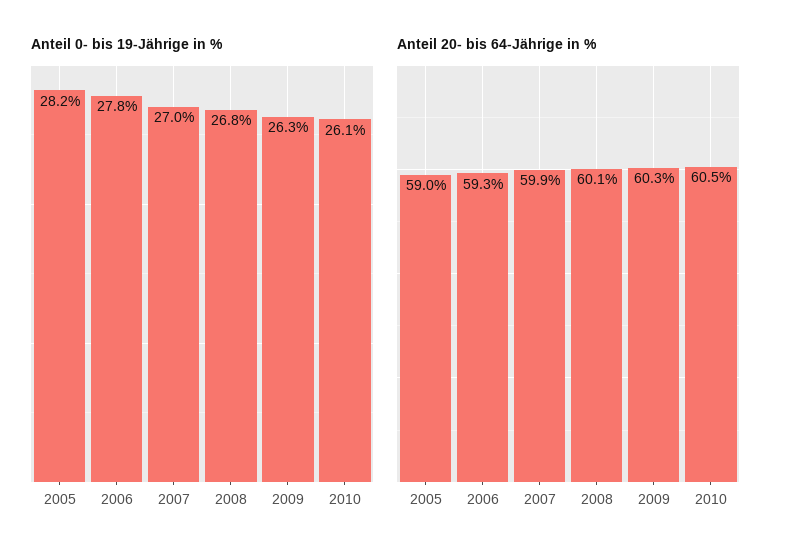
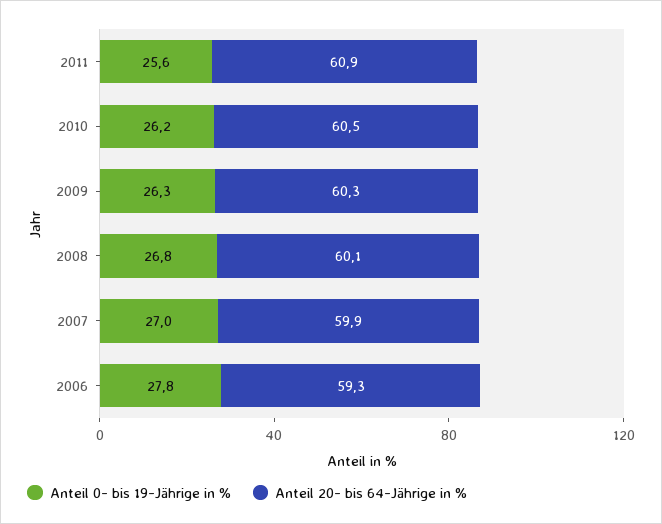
Anteil 0- bis 19-Jährige in %, 2005: 28.2 -> none
Anteil 0- bis 19-Jährige in %, 2010: 26.1 -> 26.2
Anteil 20- bis 64-Jährige in %, 2005: 59 -> none
Anteil 0- bis 19-Jährige in %, 2011: none -> 25.6
Anteil 20- bis 64-Jährige in %, 2011: none -> 60.9

